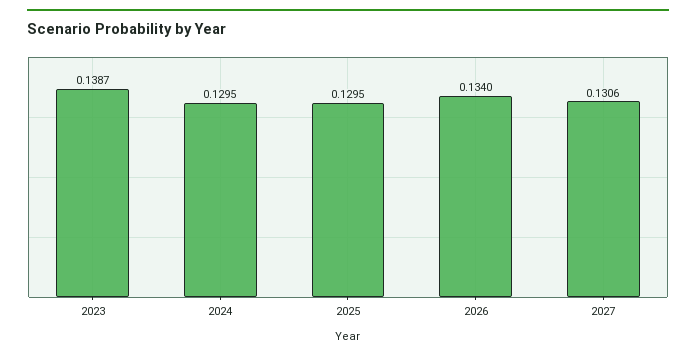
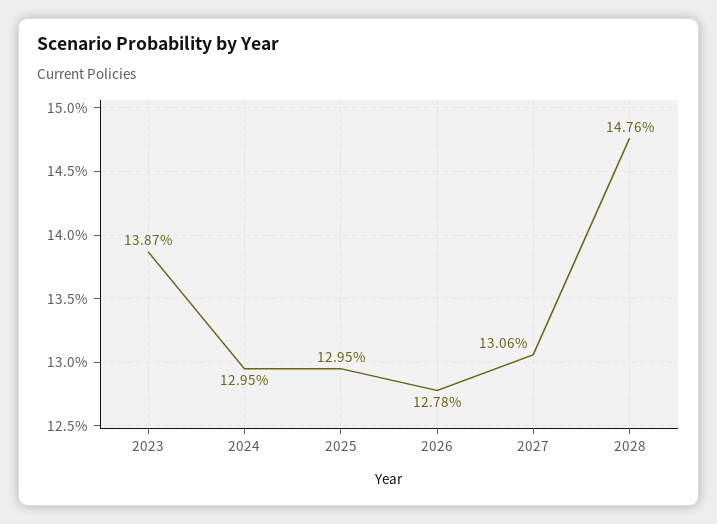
2026: 0.134 -> 0.1278
2028: none -> 0.1476

